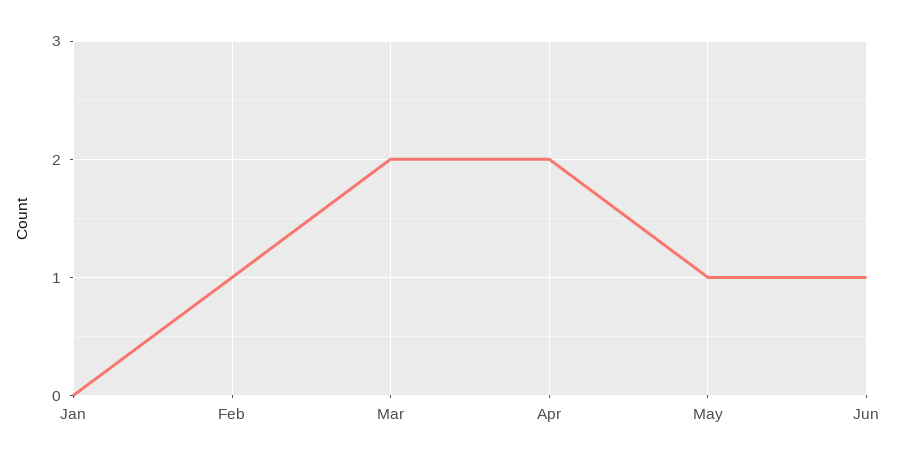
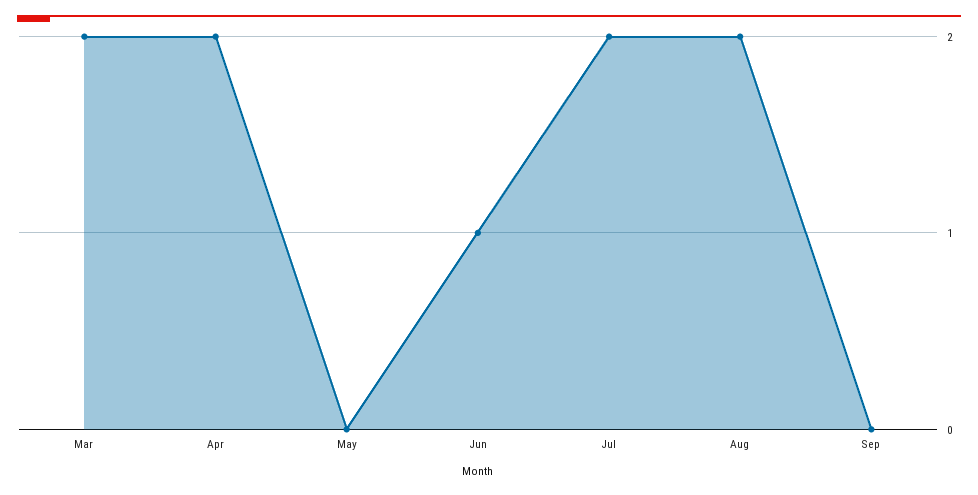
Jan: 0 -> none
Feb: 1 -> none
May: 1 -> 0
Jul: none -> 2
Aug: none -> 2
Sep: none -> 0

